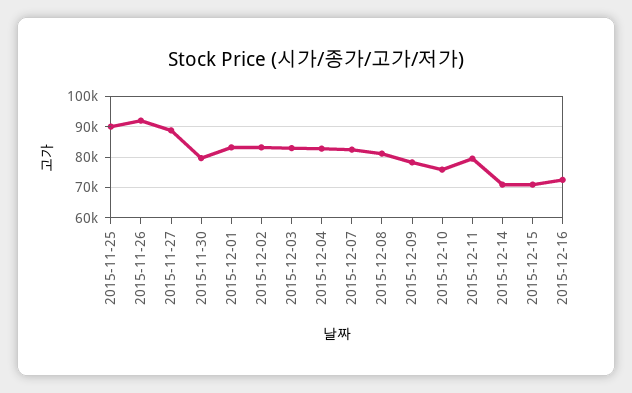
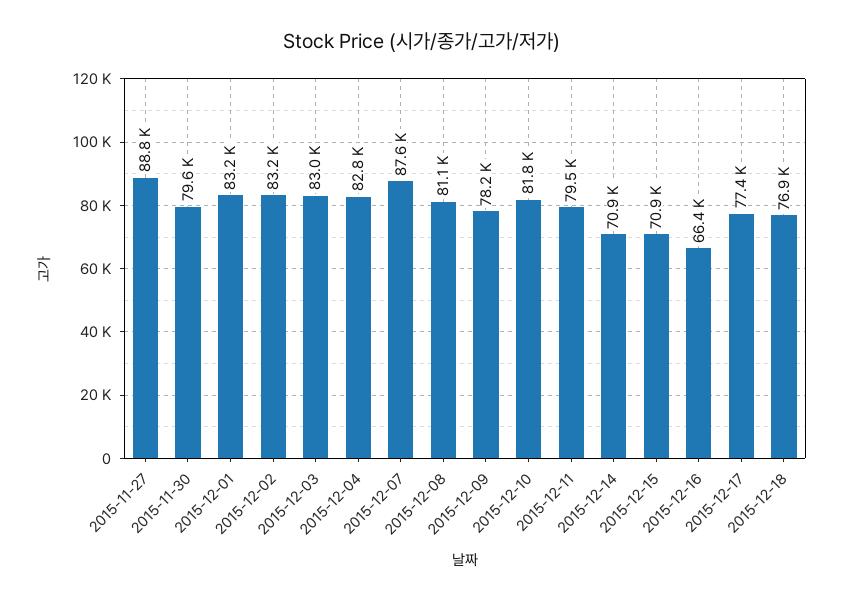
2015-11-25: 90000 -> none
2015-11-26: 92000 -> none
2015-12-07: 82000 -> 87600
2015-12-10: 76000 -> 81800
2015-12-16: 72000 -> 66400
2015-12-17: none -> 77400
2015-12-18: none -> 76900

